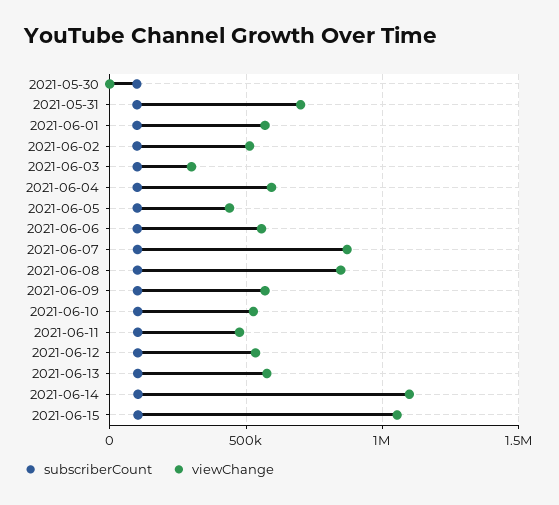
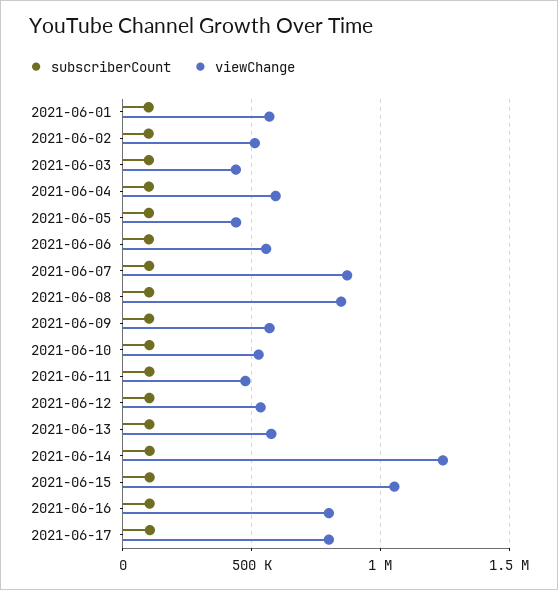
subscriberCount, 2021-05-30: 100000 -> none
viewChange, 2021-05-30: 0 -> none
subscriberCount, 2021-05-31: 100000 -> none
viewChange, 2021-05-31: 700000 -> none
viewChange, 2021-06-03: 300000 -> 450000
viewChange, 2021-06-14: 1100000 -> 1250000
subscriberCount, 2021-06-16: none -> 100000
viewChange, 2021-06-16: none -> 800000
subscriberCount, 2021-06-17: none -> 100000
viewChange, 2021-06-17: none -> 800000

